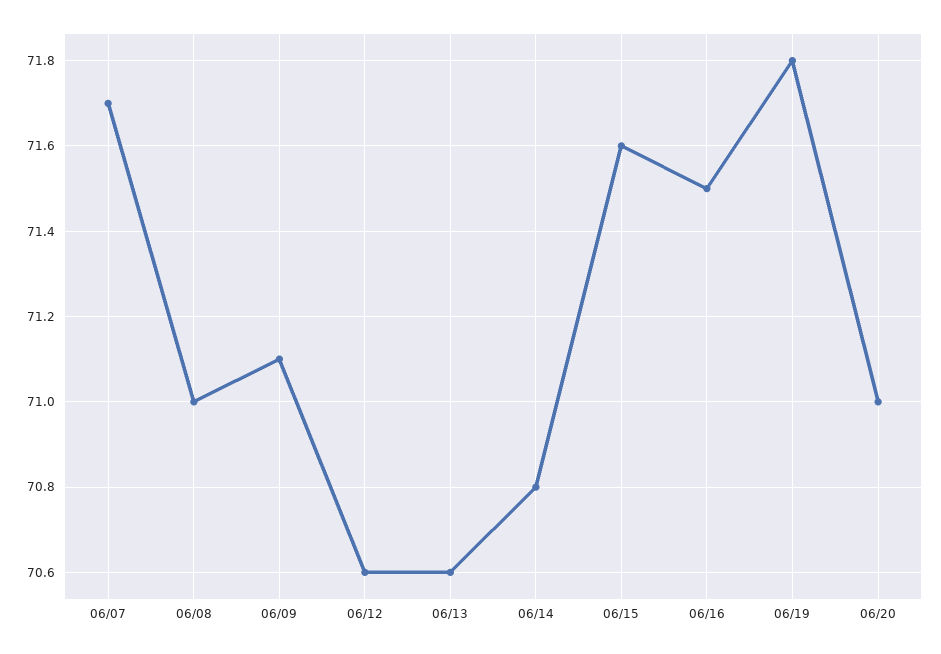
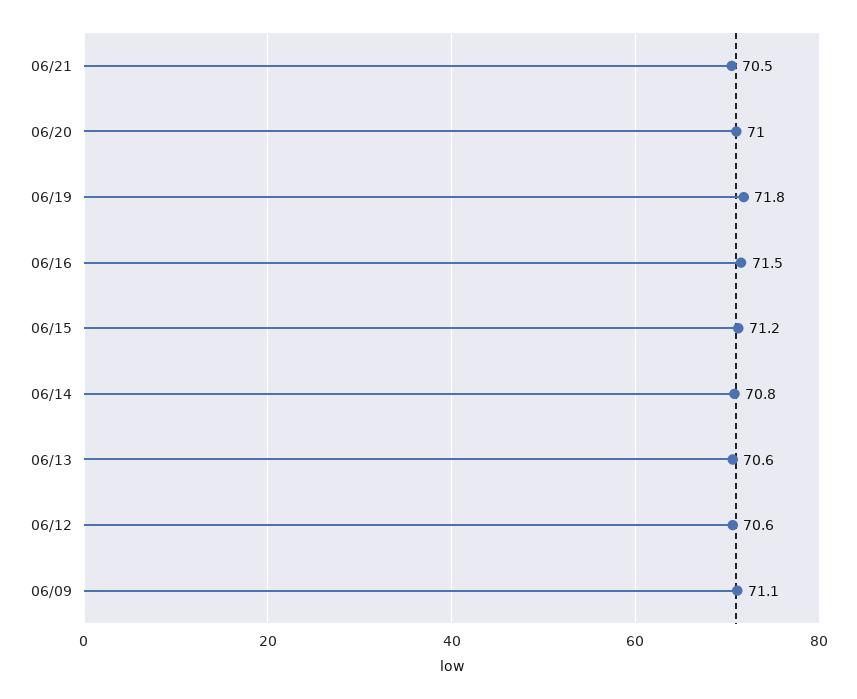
06/07: 71.7 -> none
06/08: 71 -> none
06/15: 71.6 -> 71.2
06/21: none -> 70.5

